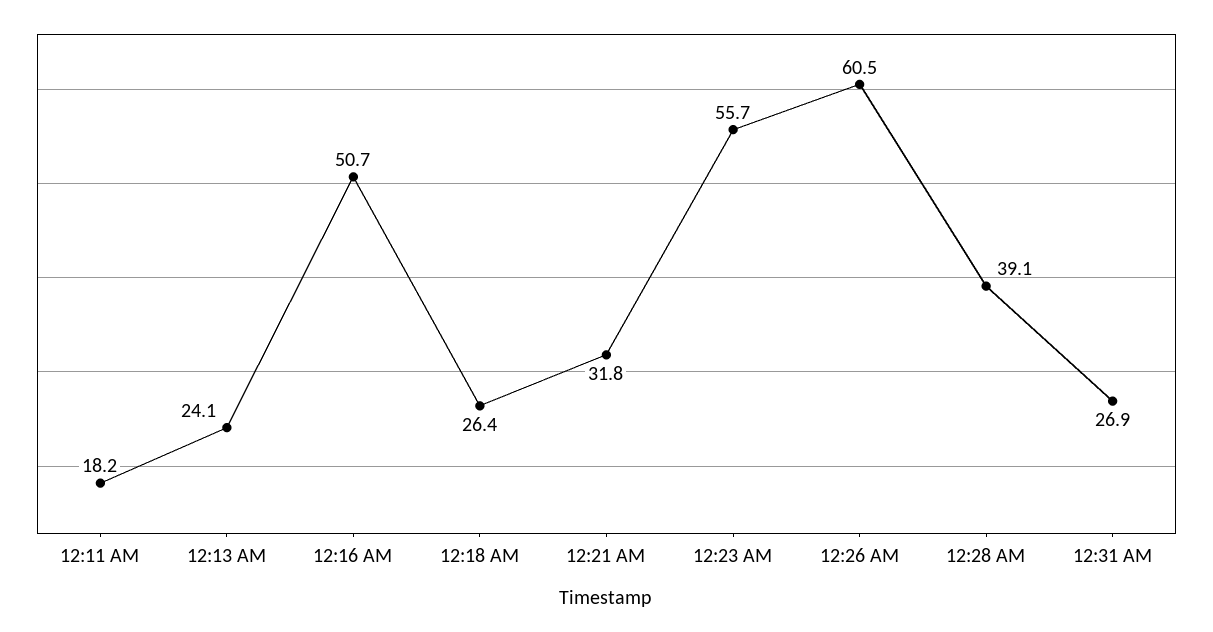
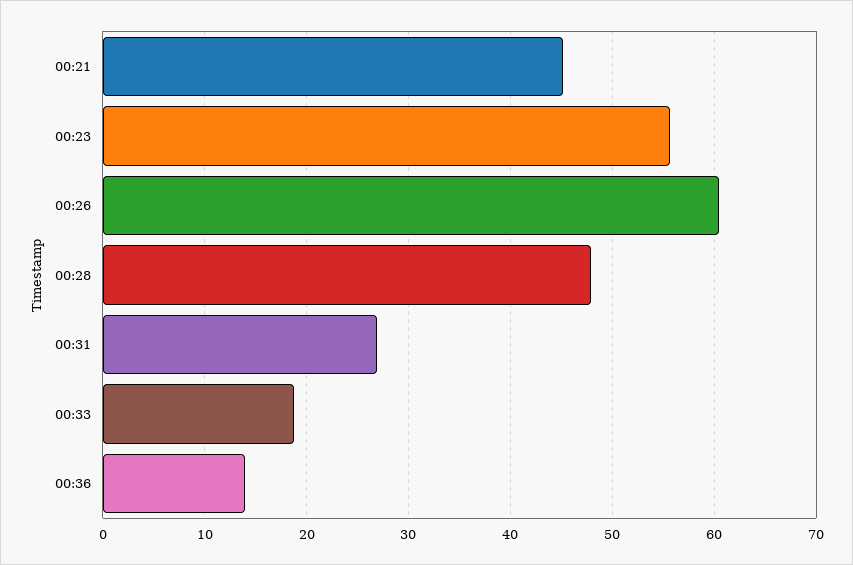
12:11 AM: 18.2 -> none
12:13 AM: 24.1 -> none
12:16 AM: 50.7 -> none
12:18 AM: 26.4 -> none
12:21 AM: 31.8 -> 45
12:28 AM: 39.1 -> 48
00:33: none -> 19
00:36: none -> 14

